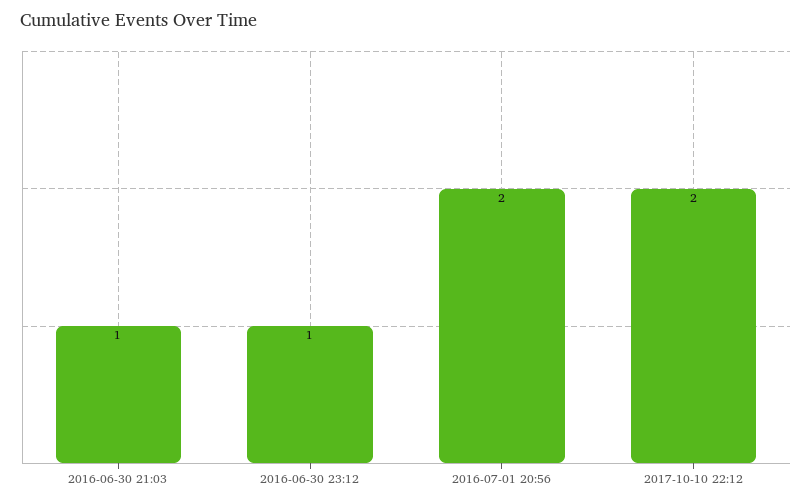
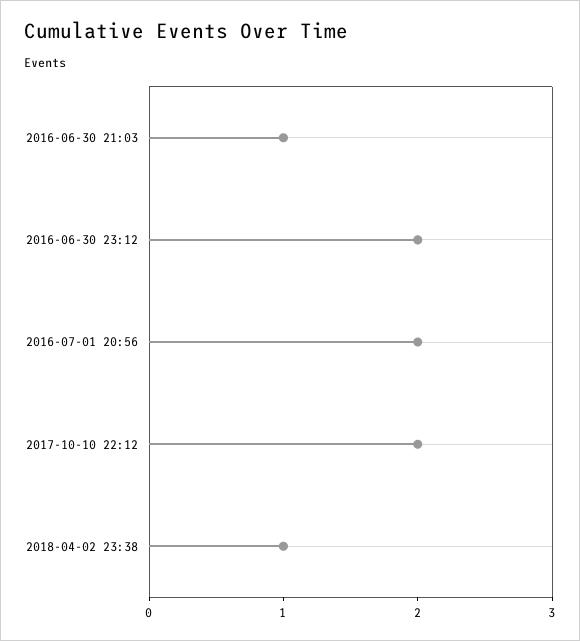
2016-06-30 23:12: 1 -> 2
2018-04-02 23:38: none -> 1

